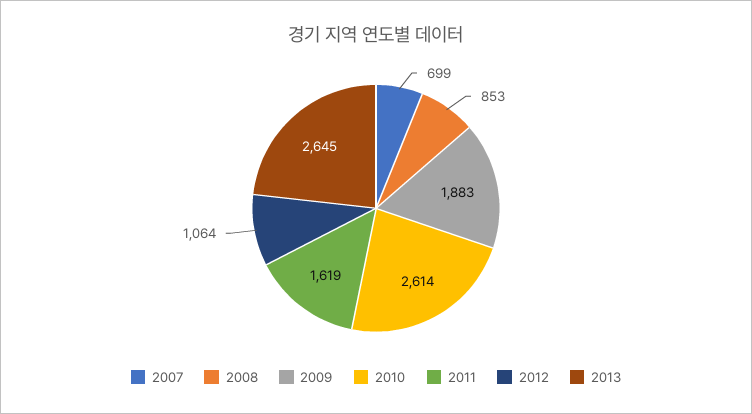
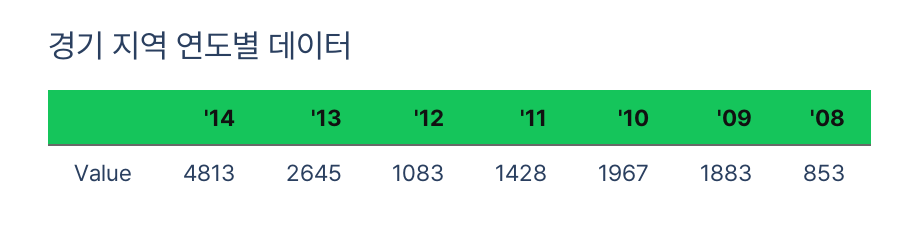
2007: 699 -> none
2010: 2614 -> 1967
2011: 1619 -> 1428
2012: 1064 -> 1083
'14: none -> 4813

